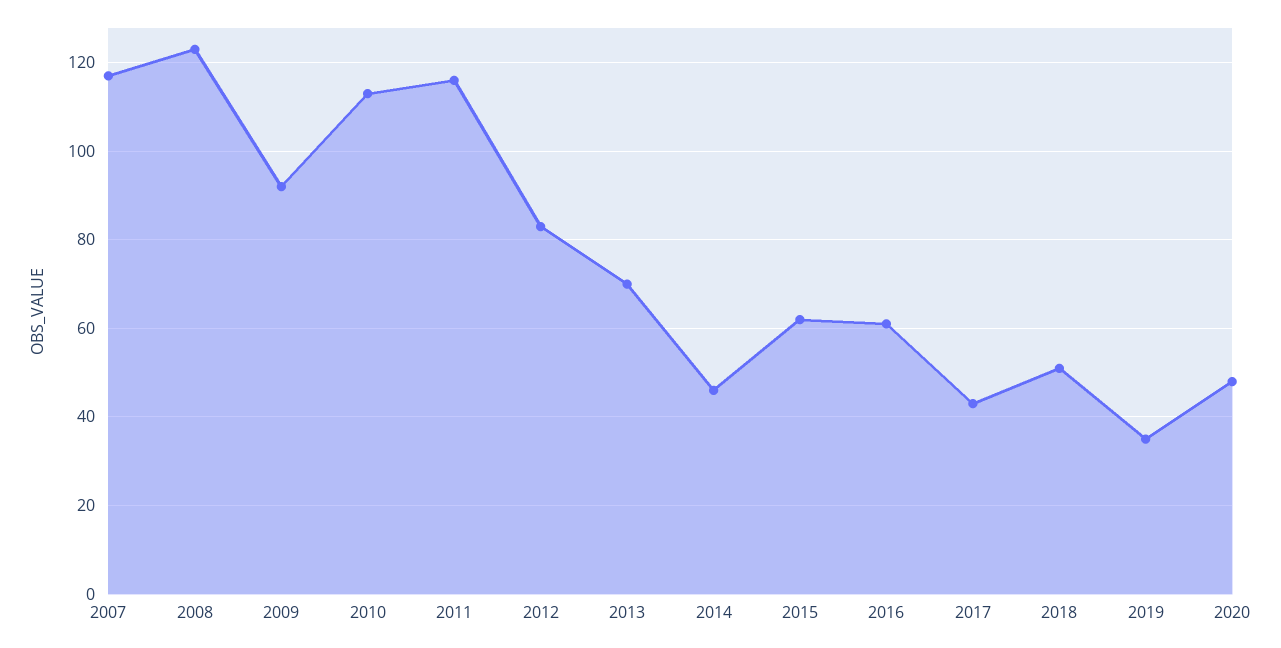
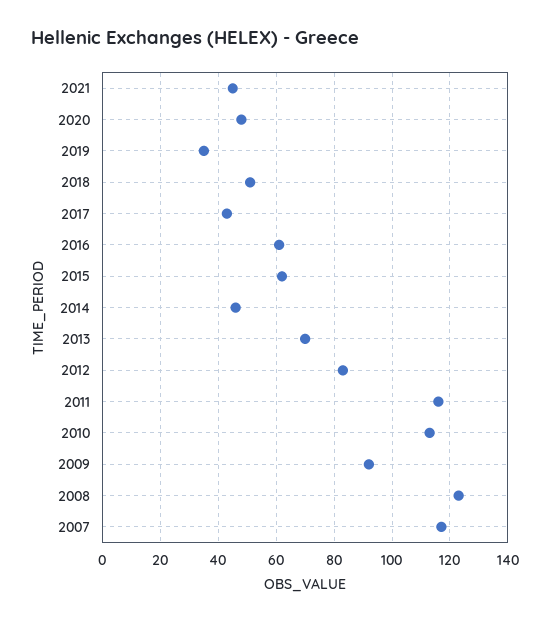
2021: none -> 45

